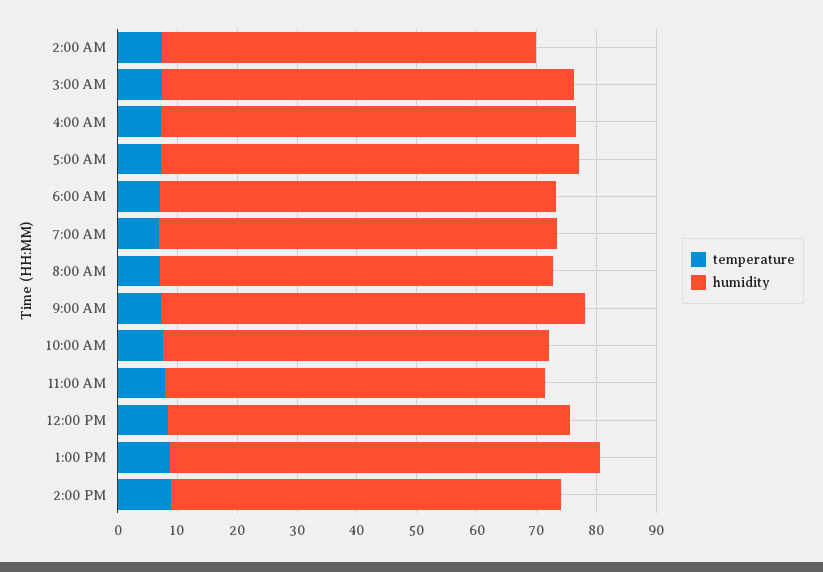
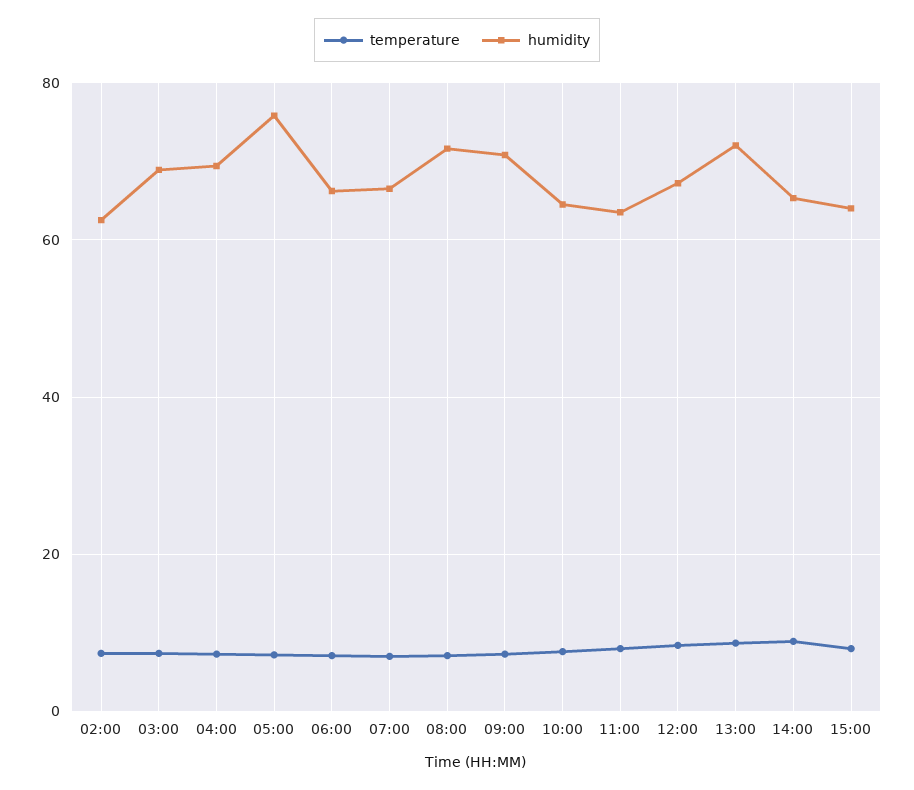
humidity, 5:00 AM: 70 -> 76
humidity, 8:00 AM: 66 -> 72
temperature, 15:00: none -> 8
humidity, 15:00: none -> 64

